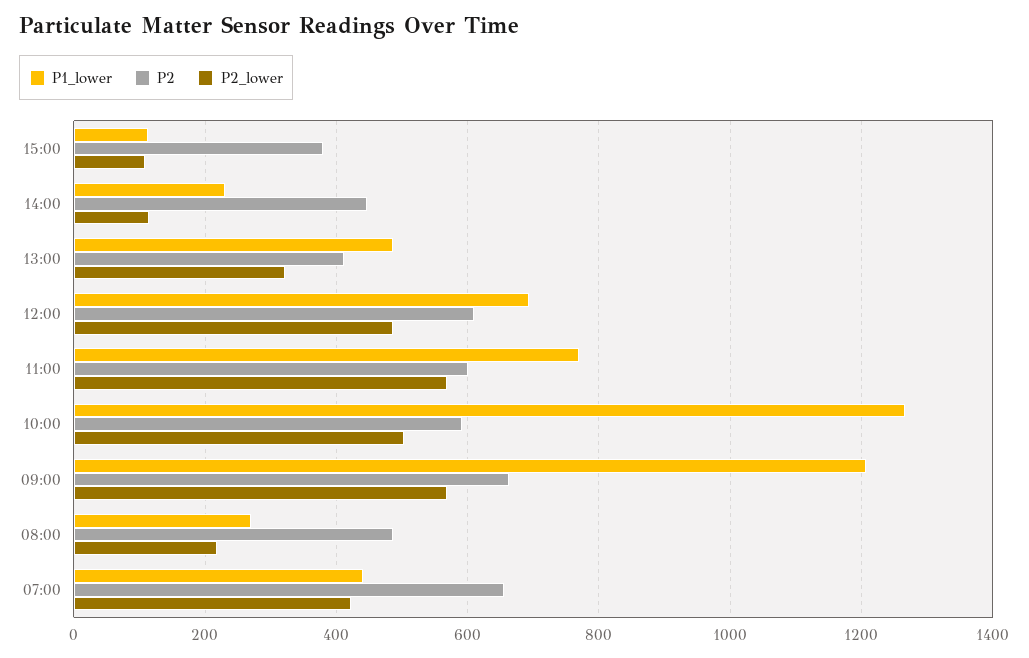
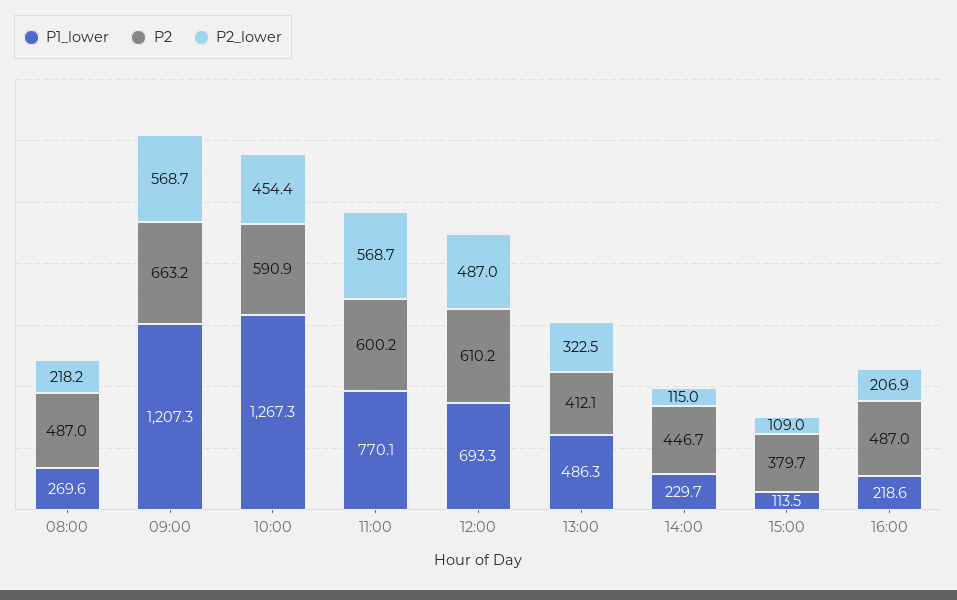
P2_lower, 10:00: 500 -> 454.4
P1_lower, 07:00: 440 -> none
P2, 07:00: 660 -> none
P2_lower, 07:00: 420 -> none
P1_lower, 16:00: none -> 218.6
P2, 16:00: none -> 487
P2_lower, 16:00: none -> 206.9

